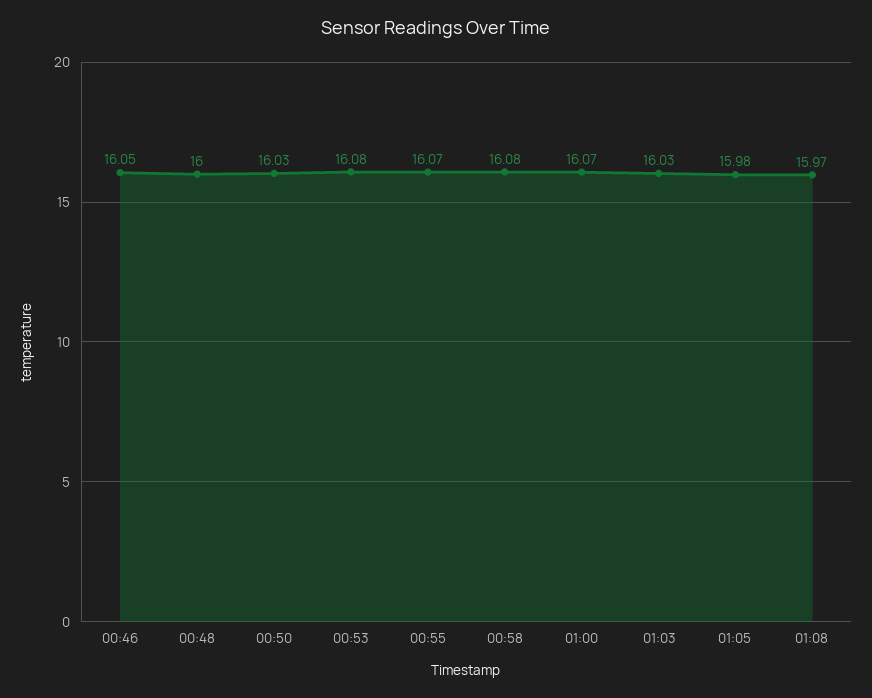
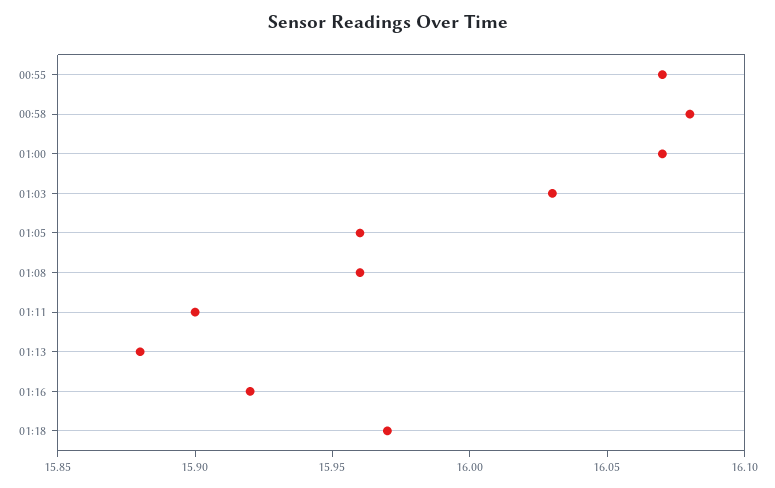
00:46: 16.05 -> none
00:48: 16 -> none
00:50: 16.03 -> none
00:53: 16.08 -> none
01:05: 15.98 -> 15.96
01:08: 15.97 -> 15.96
01:11: none -> 15.9
01:13: none -> 15.88
01:16: none -> 15.92
01:18: none -> 15.97

